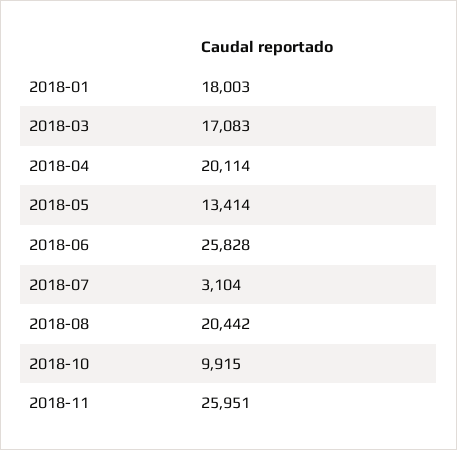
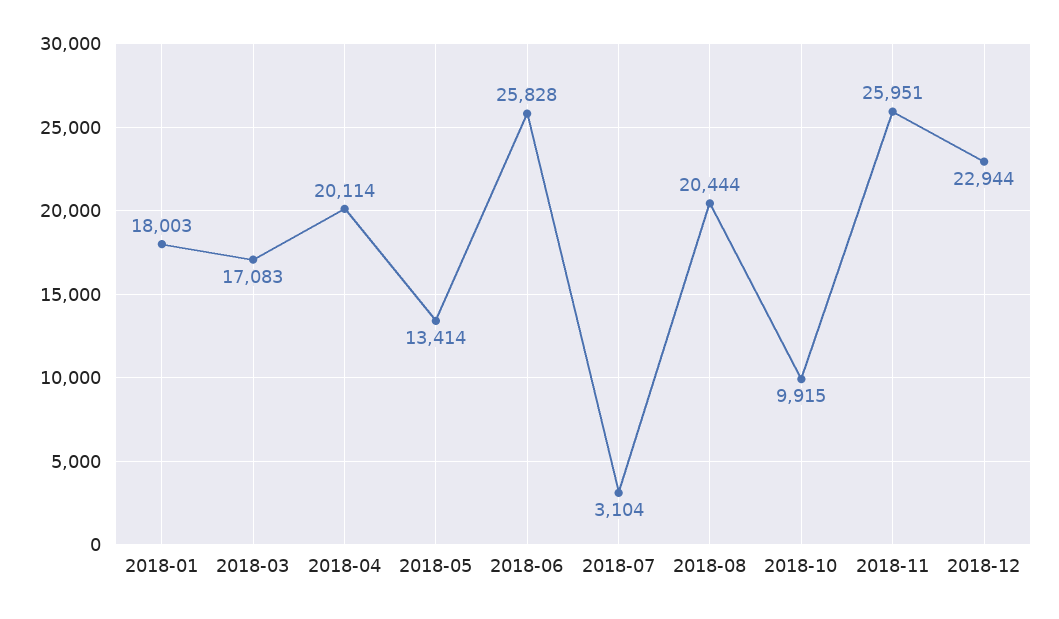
2018-08: 20442 -> 20444
2018-12: none -> 22944

